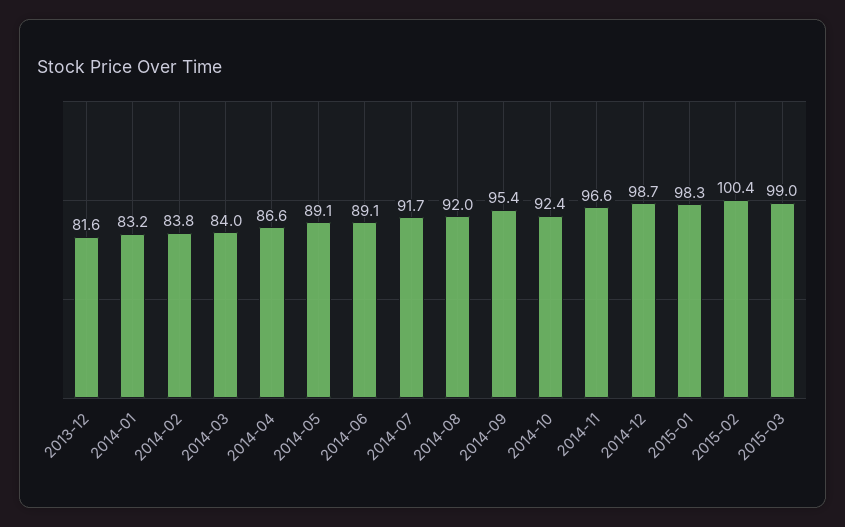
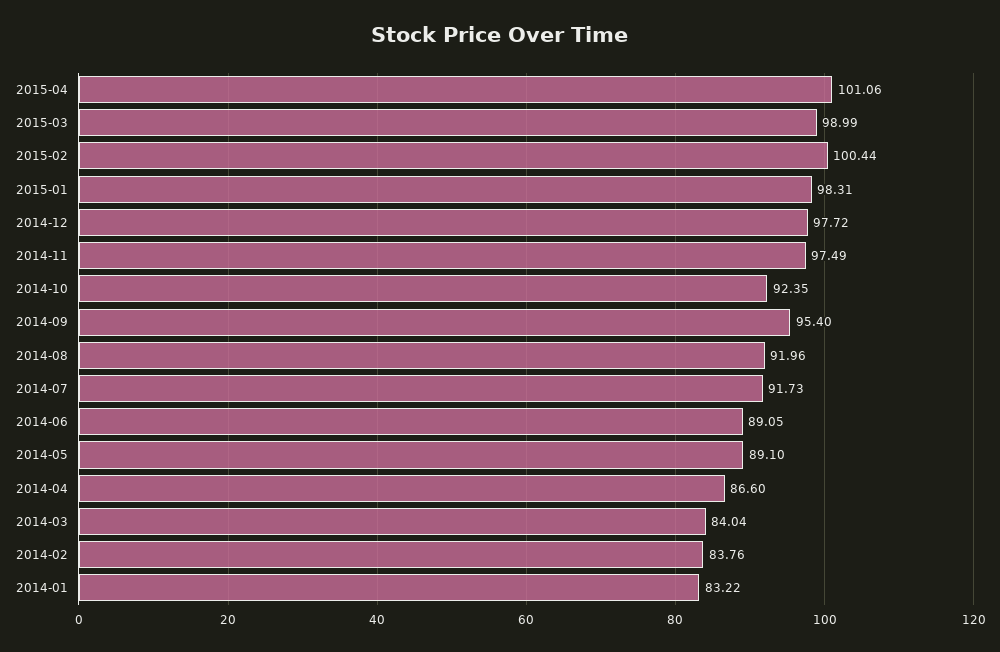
2013-12: 81.6 -> none
2014-11: 96.6 -> 97.49
2014-12: 98.7 -> 97.72
2015-04: none -> 101.06

